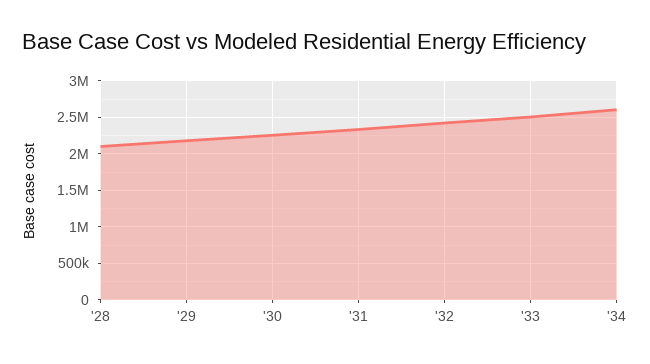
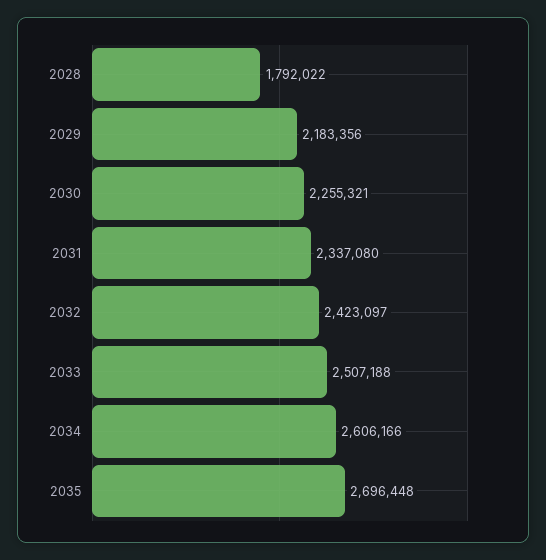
'28: 2100000 -> 1792022
2035: none -> 2696448

